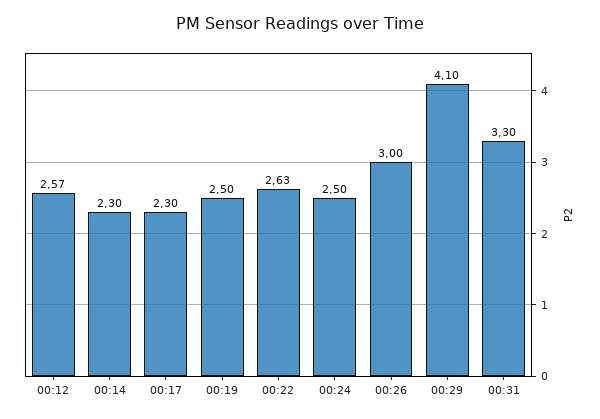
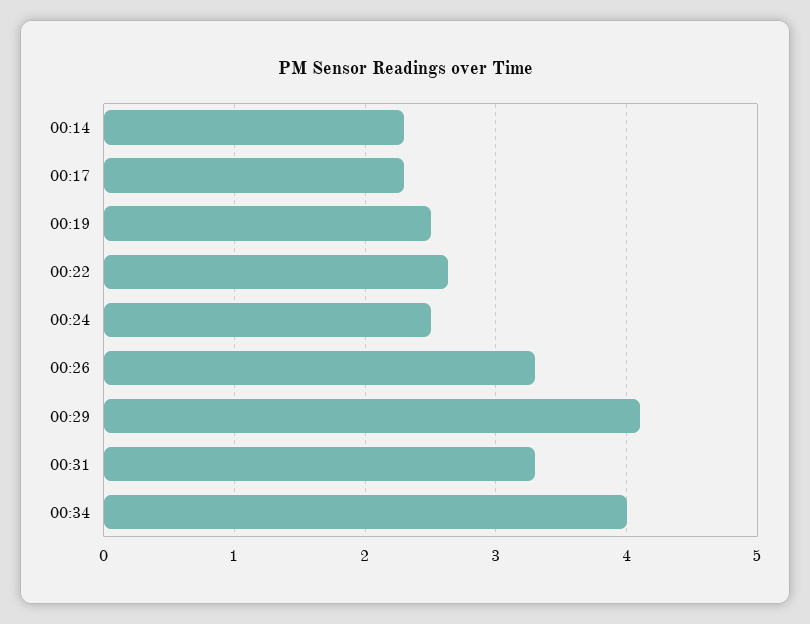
00:12: 2.57 -> none
00:26: 3 -> 3.3
00:34: none -> 4

